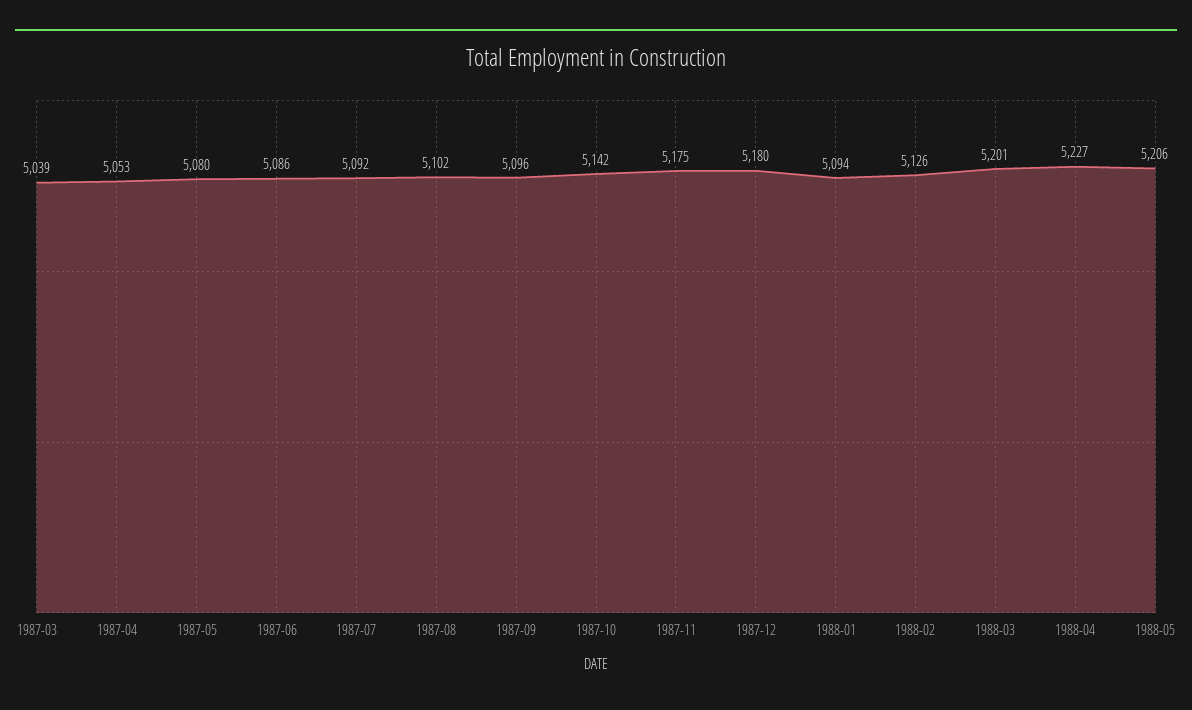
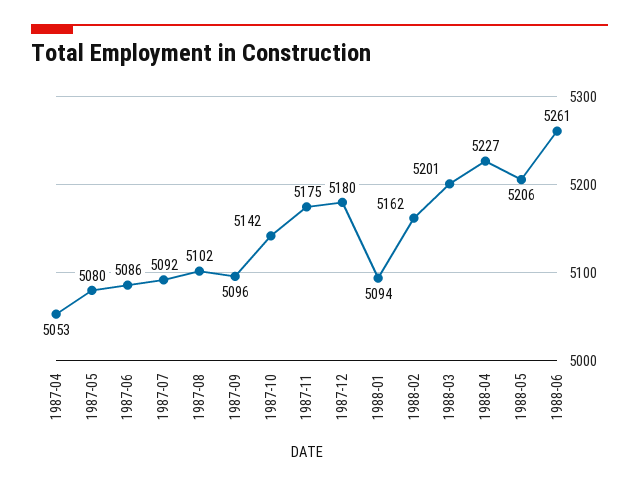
1987-03: 5039 -> none
1988-02: 5126 -> 5162
1988-06: none -> 5261

